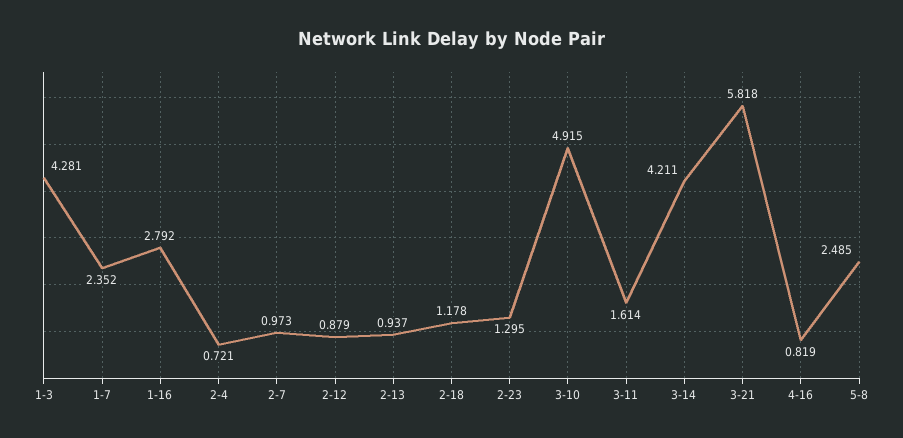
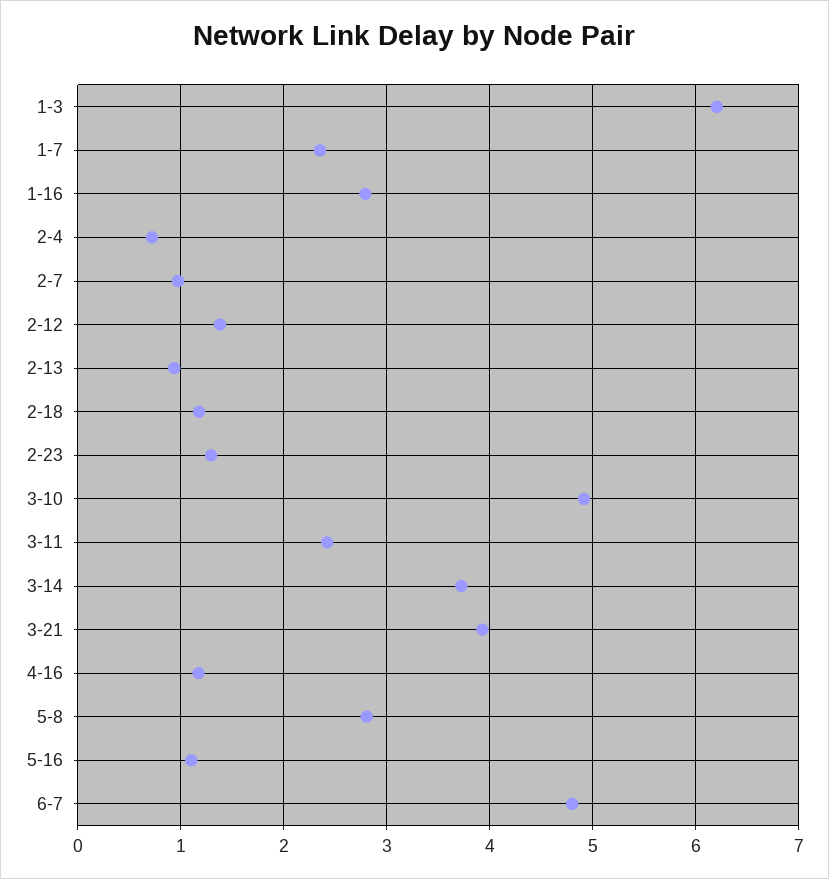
1-3: 4.281 -> 6.2
2-12: 0.879 -> 1.4
3-11: 1.614 -> 2.4
3-14: 4.211 -> 3.7
3-21: 5.818 -> 3.9
4-16: 0.819 -> 1.2
5-8: 2.485 -> 2.8
5-16: none -> 1.1
6-7: none -> 4.8

